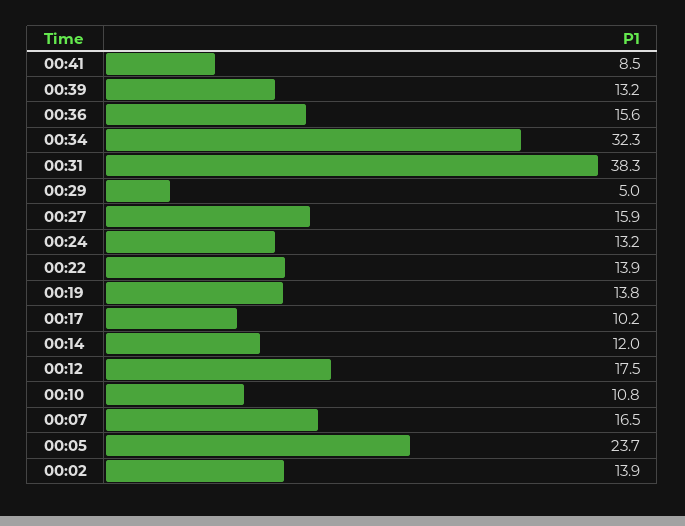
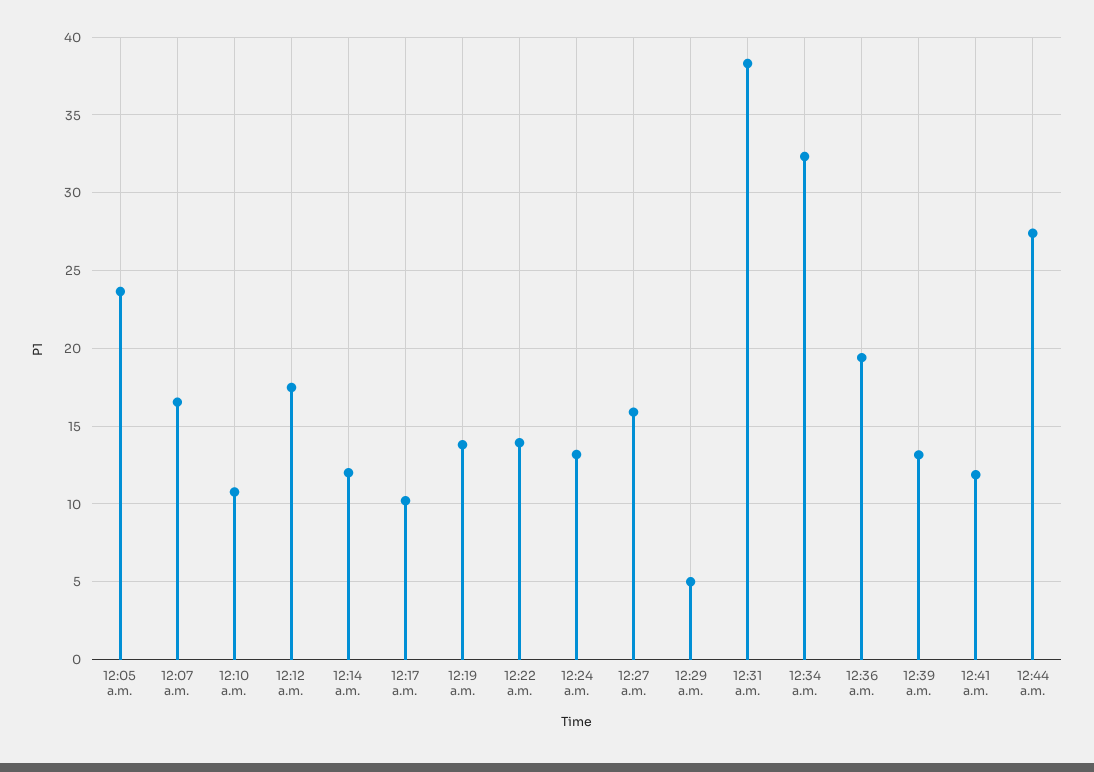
00:41: 8.5 -> 12
00:36: 15.6 -> 19.5
00:02: 13.9 -> none
12:44 a.m.: none -> 27.5

